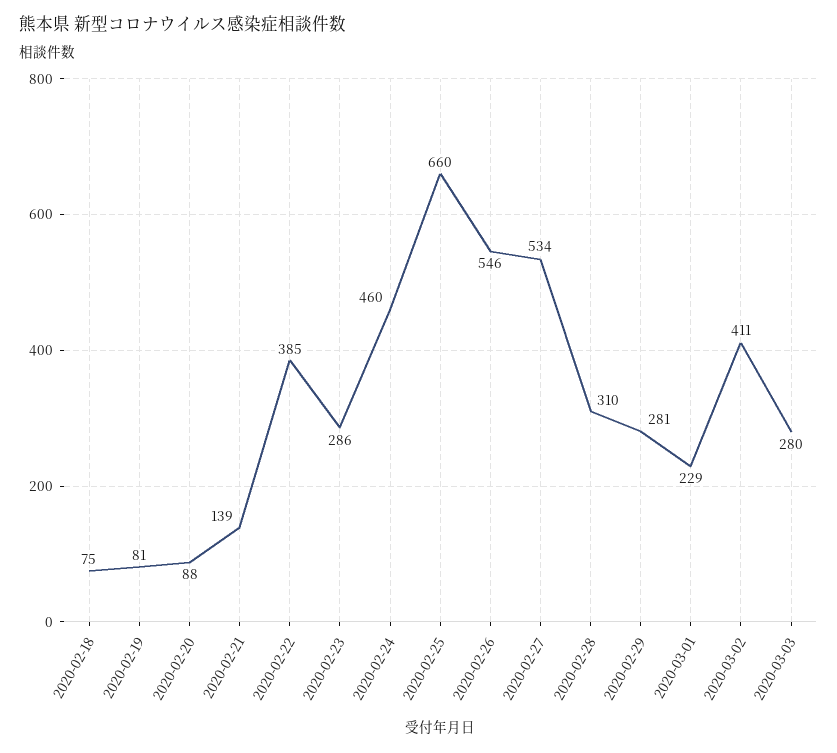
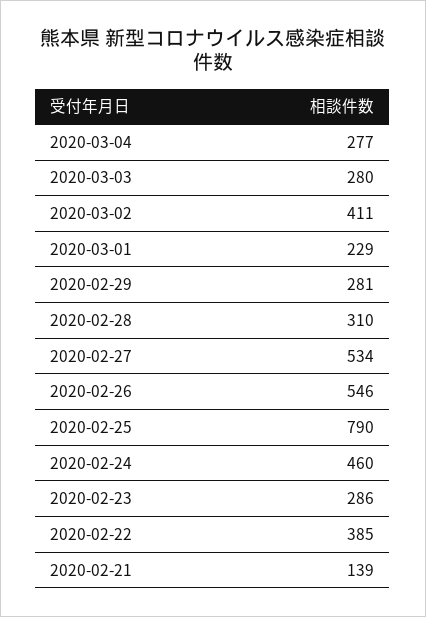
2020-02-18: 75 -> none
2020-02-19: 81 -> none
2020-02-20: 88 -> none
2020-02-25: 660 -> 790
2020-03-04: none -> 277

